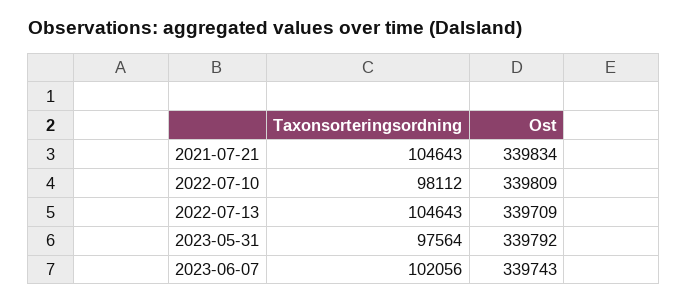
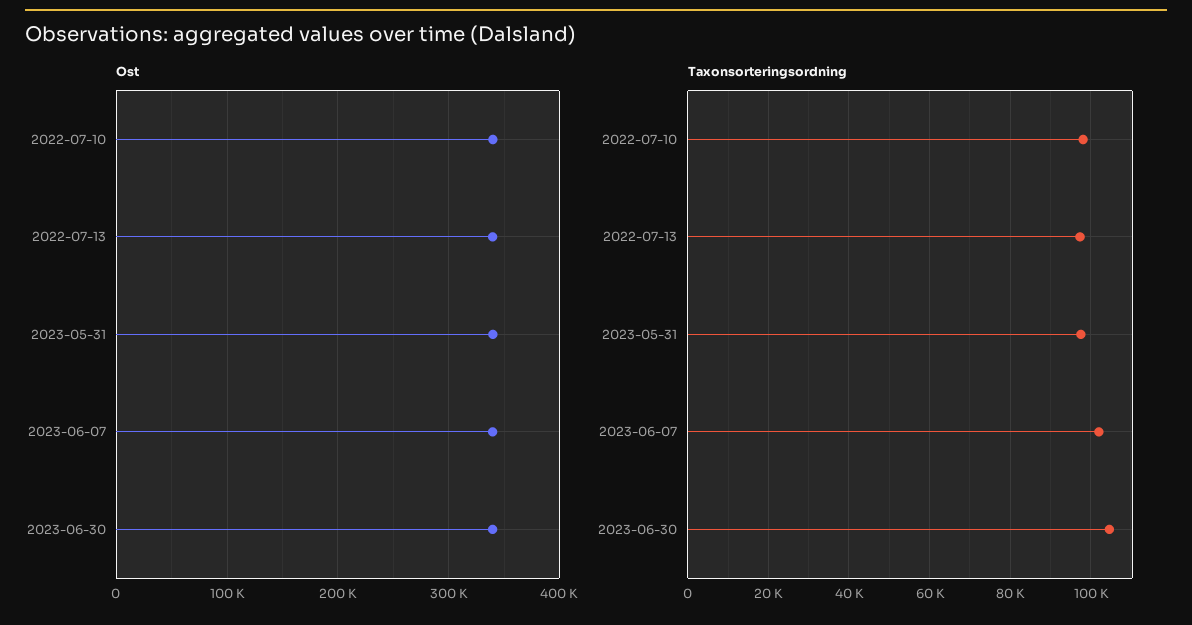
Taxonsorteringsordning, 2021-07-21: 104643 -> none
Ost, 2021-07-21: 339834 -> none
Taxonsorteringsordning, 2022-07-13: 104643 -> 98000
Ost, 2023-06-30: none -> 340000
Taxonsorteringsordning, 2023-06-30: none -> 104000

